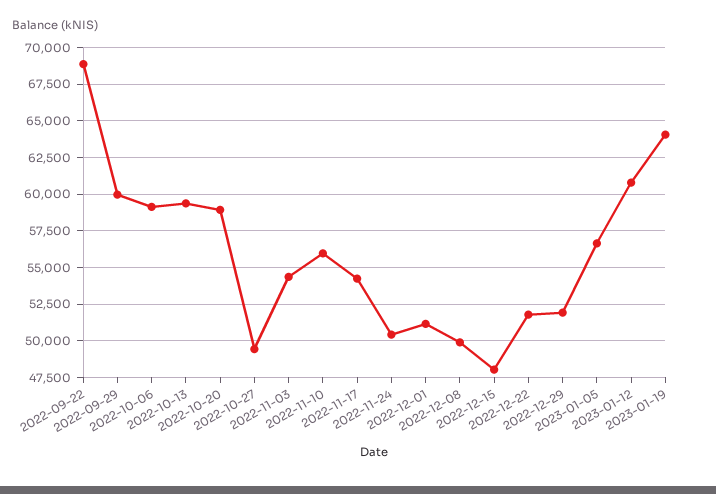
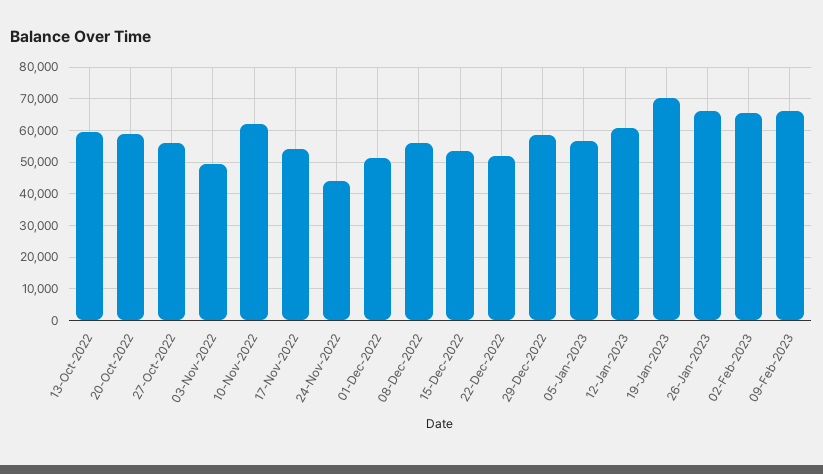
2022-09-22: 69000 -> none
2022-09-29: 60000 -> none
2022-10-06: 59000 -> none
2022-10-27: 49500 -> 56000
2022-11-03: 54500 -> 50000
2022-11-10: 56000 -> 62000
2022-11-24: 50500 -> 44000
2022-12-08: 50000 -> 56000
2022-12-15: 48000 -> 54000
2022-12-29: 52000 -> 58000
2023-01-19: 64000 -> 70000
26-Jan-2023: none -> 66000
02-Feb-2023: none -> 66000
09-Feb-2023: none -> 66000

